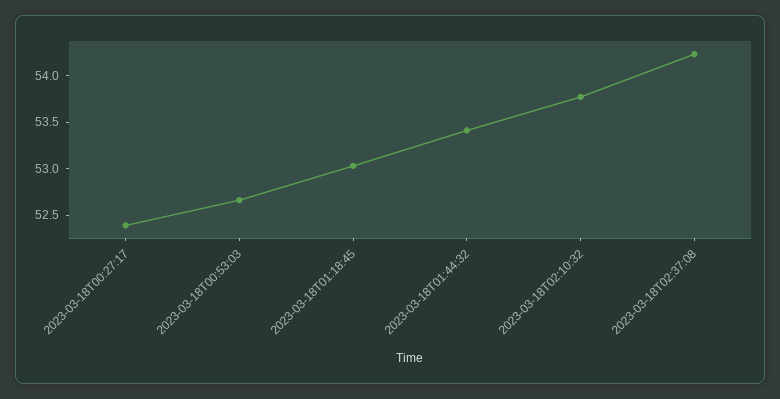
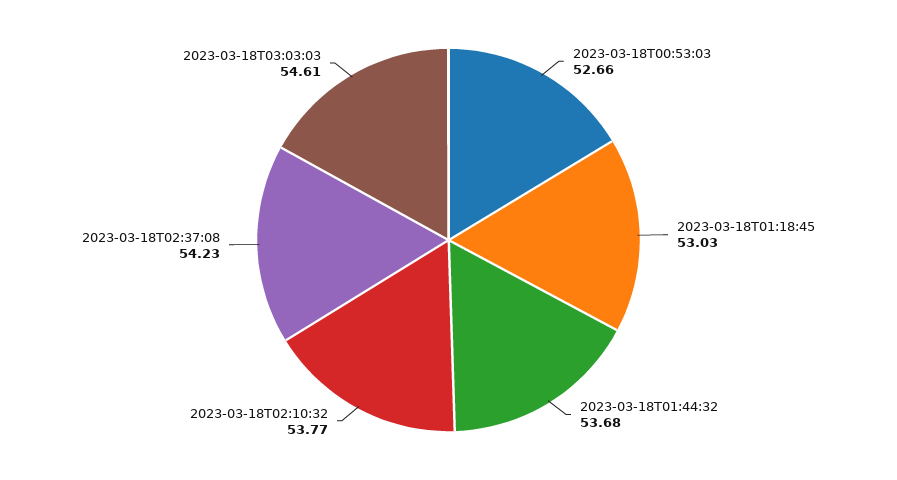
2023-03-18T00:27:17: 52.4 -> none
2023-03-18T01:44:32: 53.4 -> 53.68
2023-03-18T03:03:03: none -> 54.61

